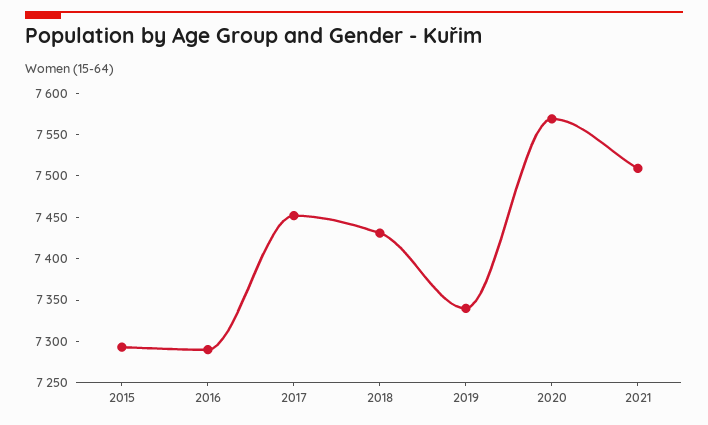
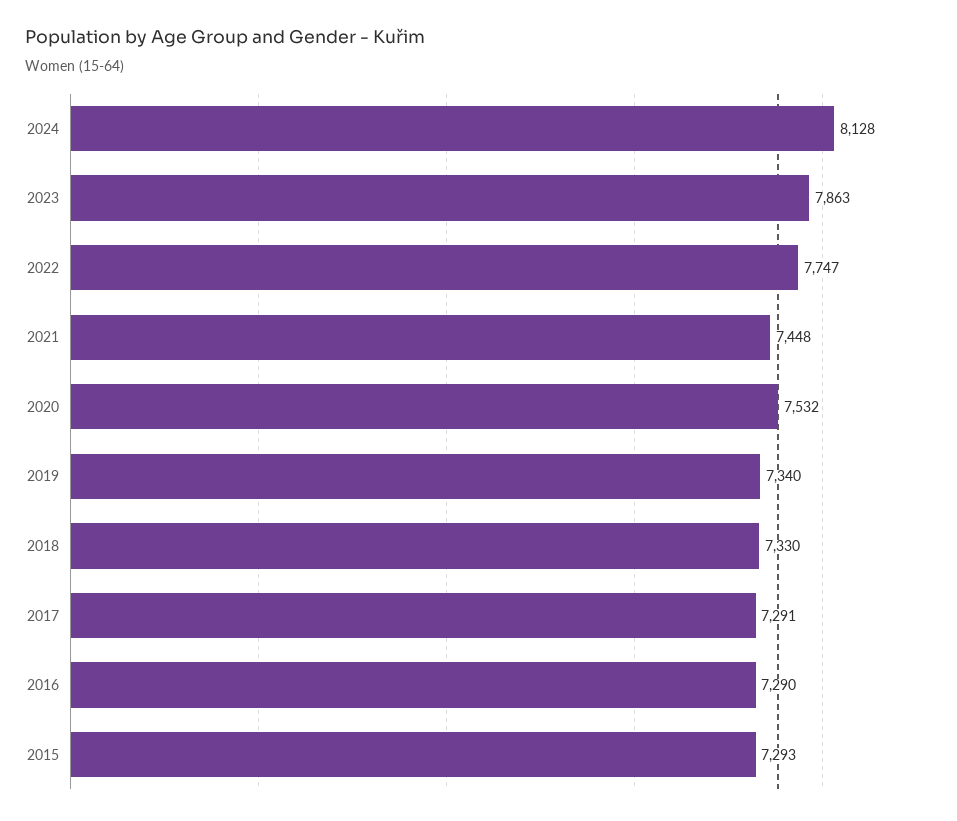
2017: 7450 -> 7291
2018: 7430 -> 7330
2020: 7570 -> 7532
2021: 7510 -> 7448
2024: none -> 8128
2023: none -> 7863
2022: none -> 7747

